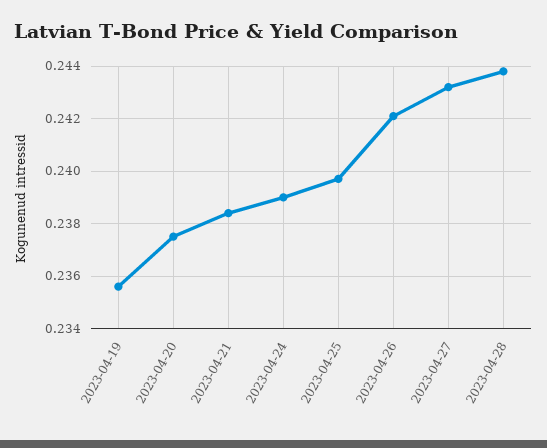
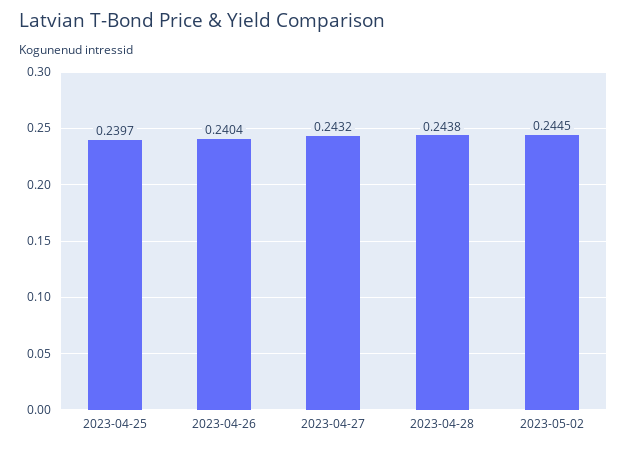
2023-04-19: 0.2355 -> none
2023-04-20: 0.2375 -> none
2023-04-21: 0.2385 -> none
2023-04-24: 0.239 -> none
2023-04-26: 0.242 -> 0.2404
2023-05-02: none -> 0.2445

